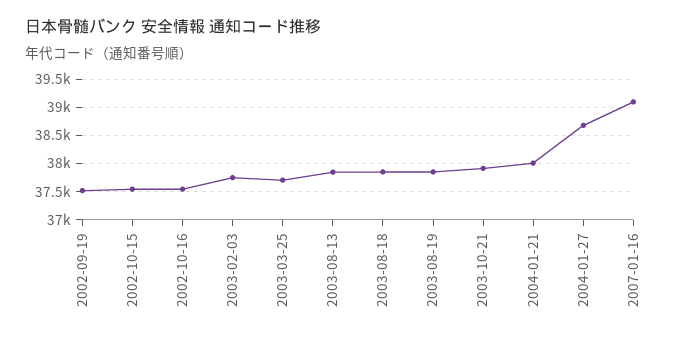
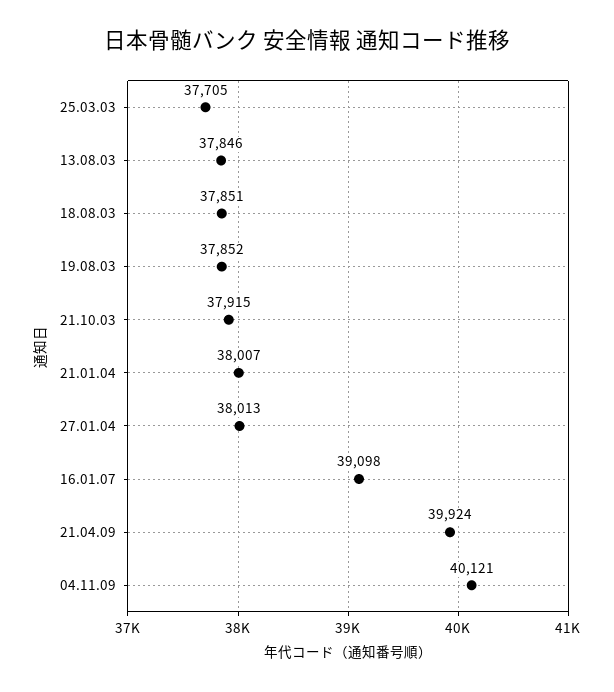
2002-09-19: 37500 -> none
2002-10-15: 37500 -> none
2002-10-16: 37500 -> none
2003-02-03: 37750 -> none
2004-01-27: 38750 -> 38013
21.04.09: none -> 39924
04.11.09: none -> 40121

